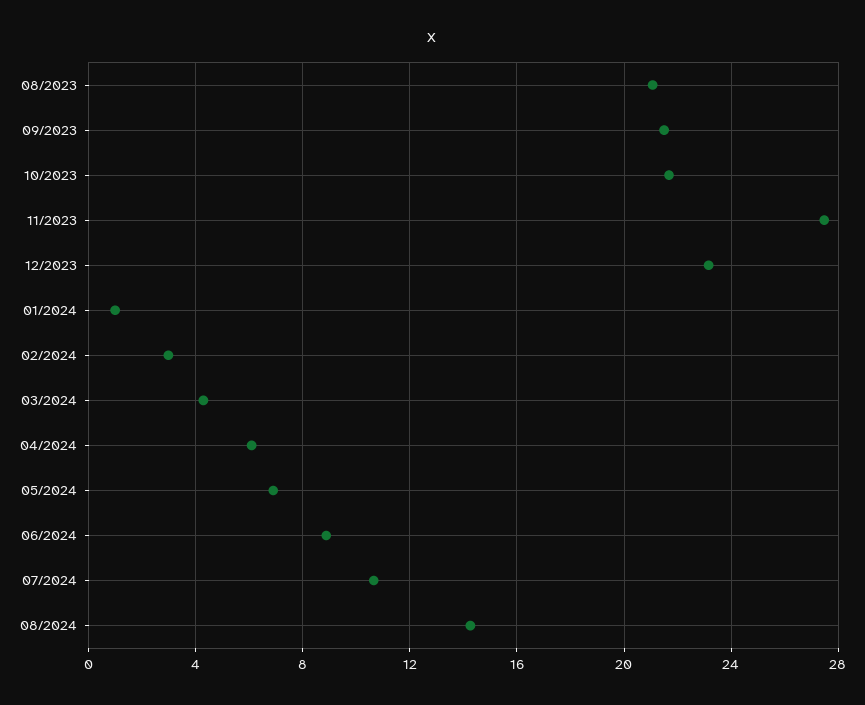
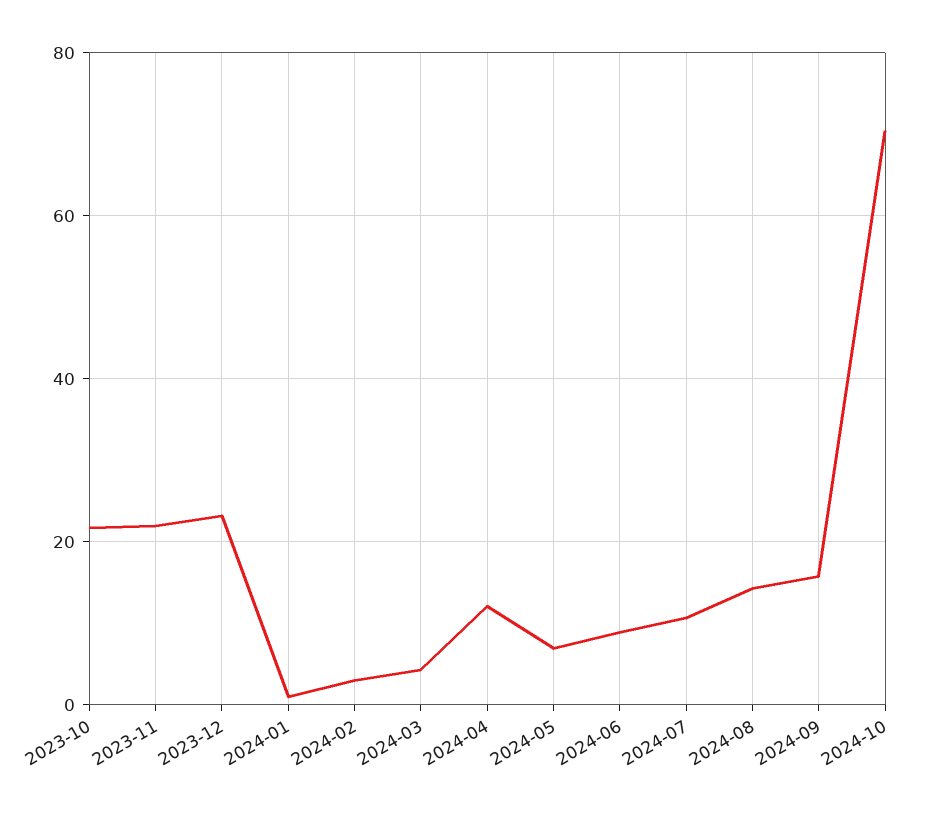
08/2023: 21 -> none
09/2023: 21.5 -> none
11/2023: 27.5 -> 22
04/2024: 6 -> 12
2024-09: none -> 16
2024-10: none -> 70

